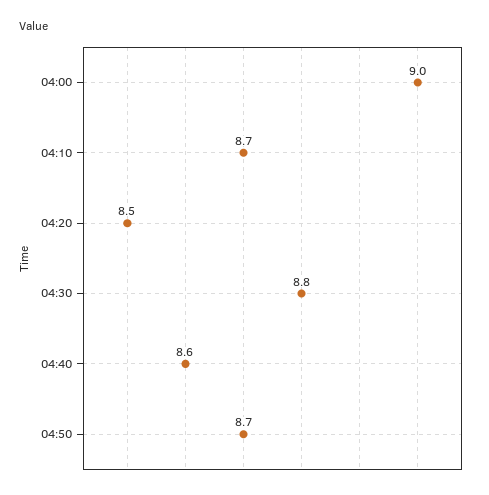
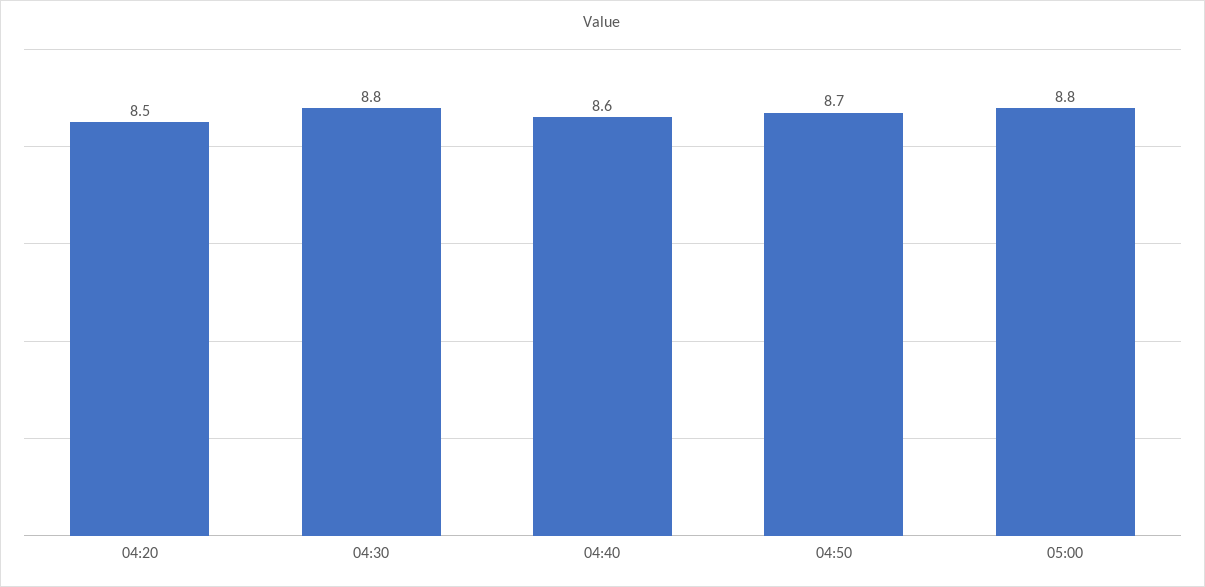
04:00: 9 -> none
04:10: 8.7 -> none
05:00: none -> 8.8

